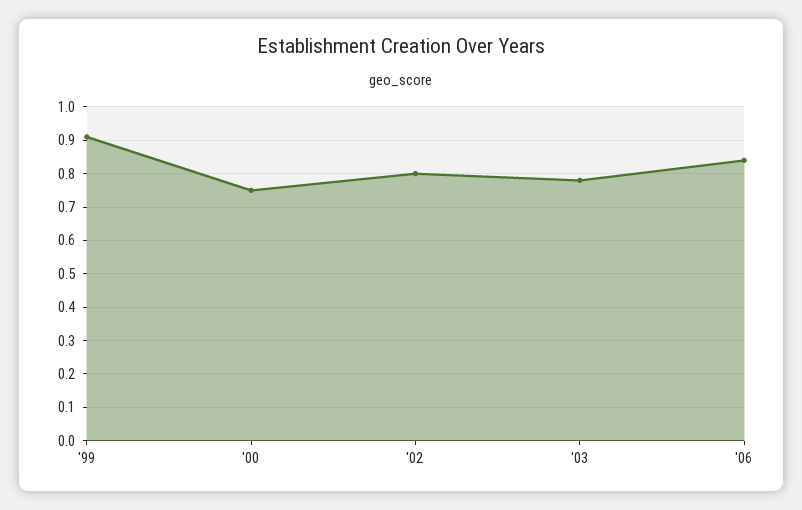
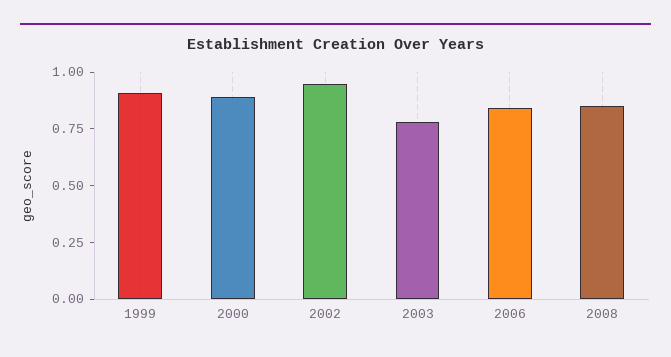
'00: 0.75 -> 0.9
'02: 0.8 -> 0.95
2008: none -> 0.85

